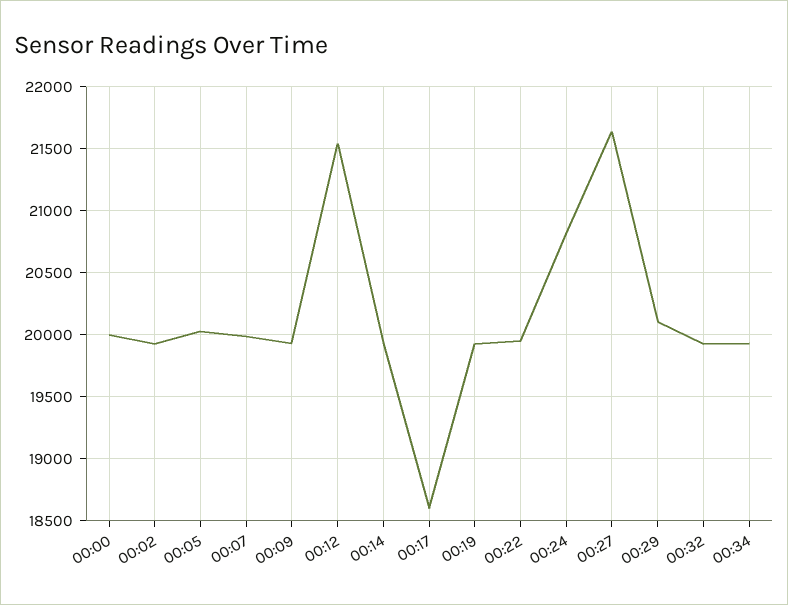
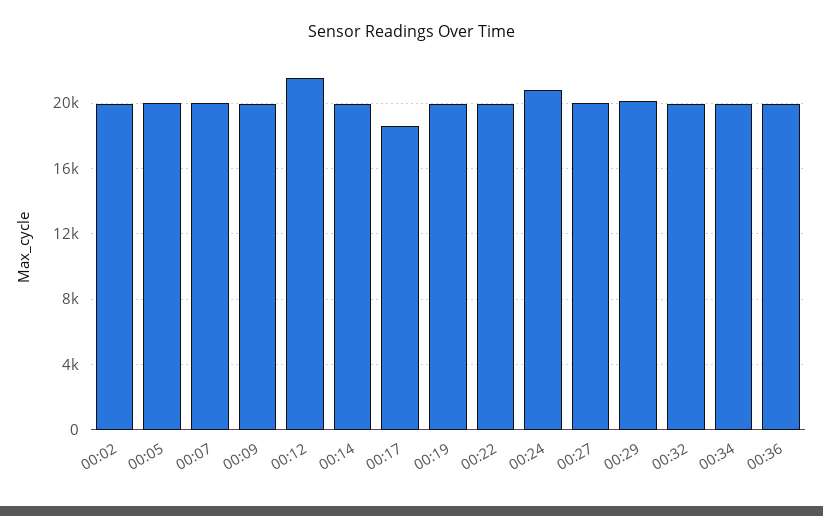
00:00: 20000 -> none
00:27: 21650 -> 20000
00:36: none -> 20000

